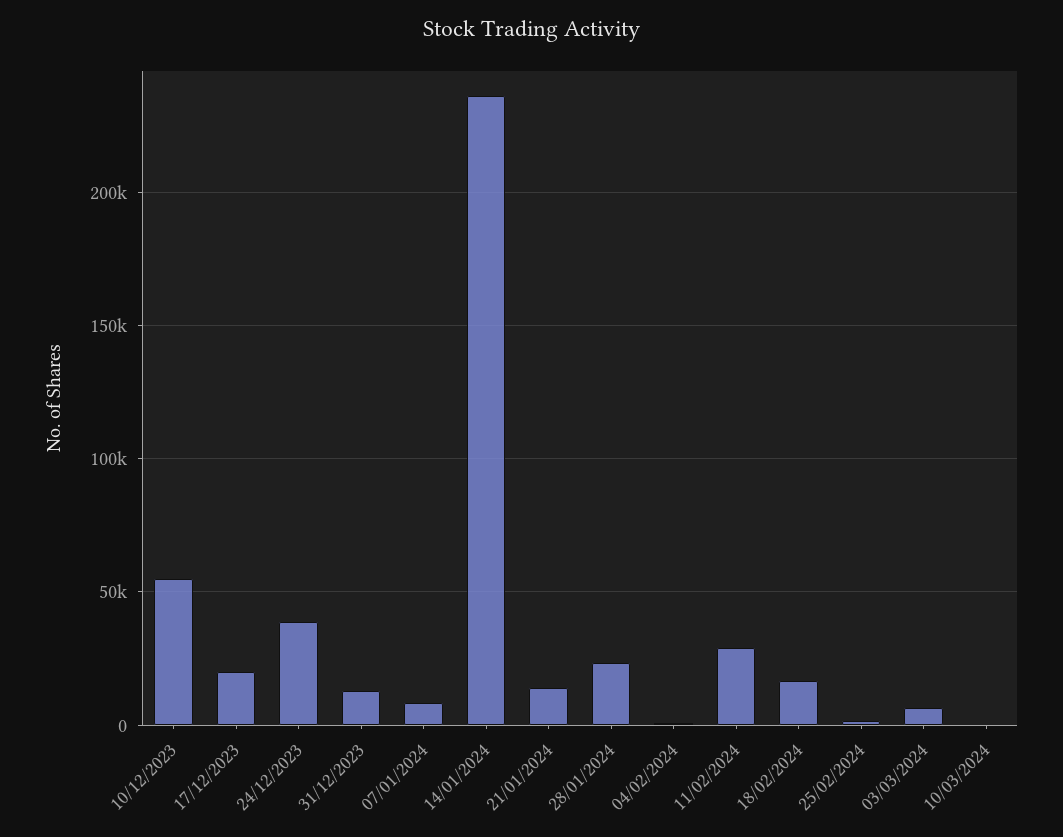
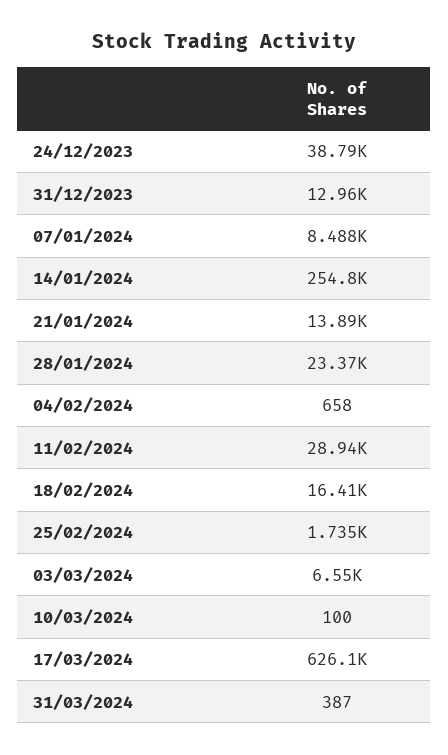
10/12/2023: 55000 -> none
17/12/2023: 20000 -> none
14/01/2024: 235000 -> 254800
17/03/2024: none -> 626100
31/03/2024: none -> 387

